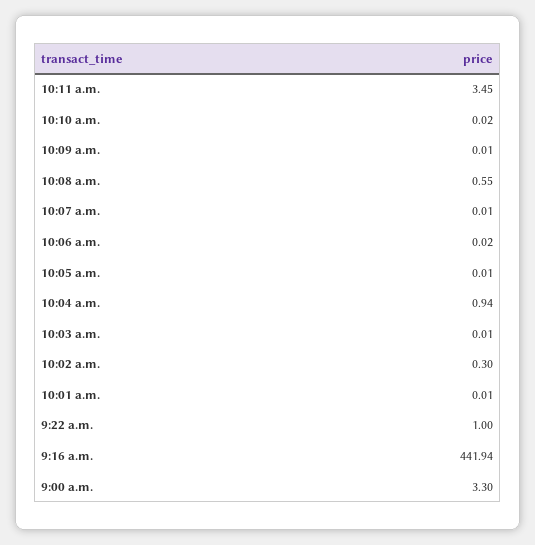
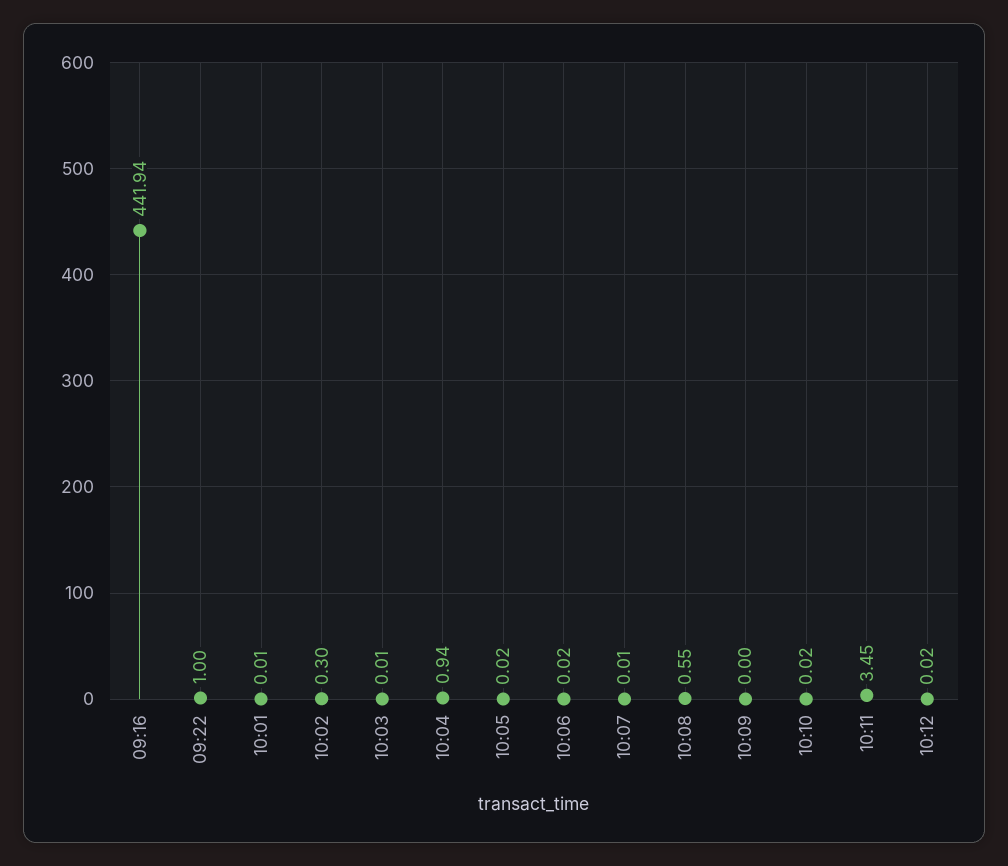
10:09 a.m.: 0.01 -> 0
10:05 a.m.: 0.01 -> 0.02
9:00 a.m.: 3.3 -> none
10:12: none -> 0.02

